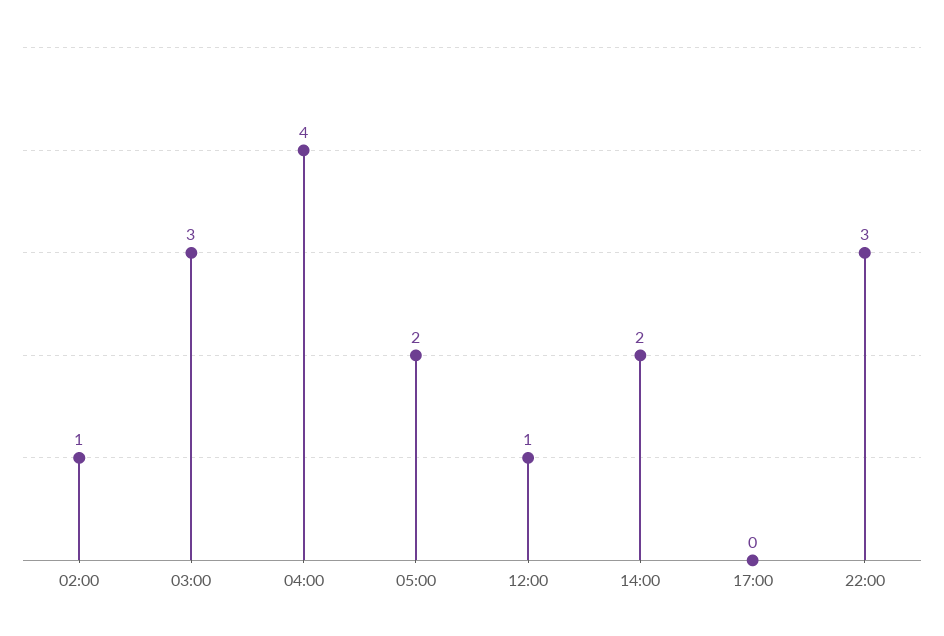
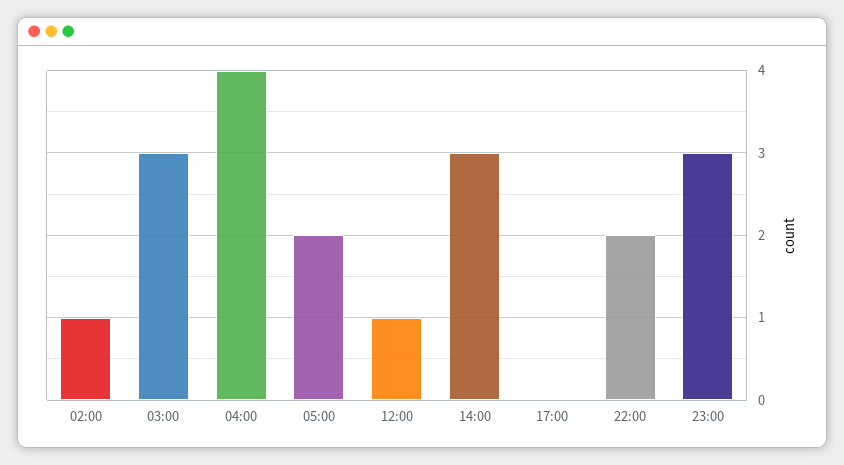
14:00: 2 -> 3
22:00: 3 -> 2
23:00: none -> 3

